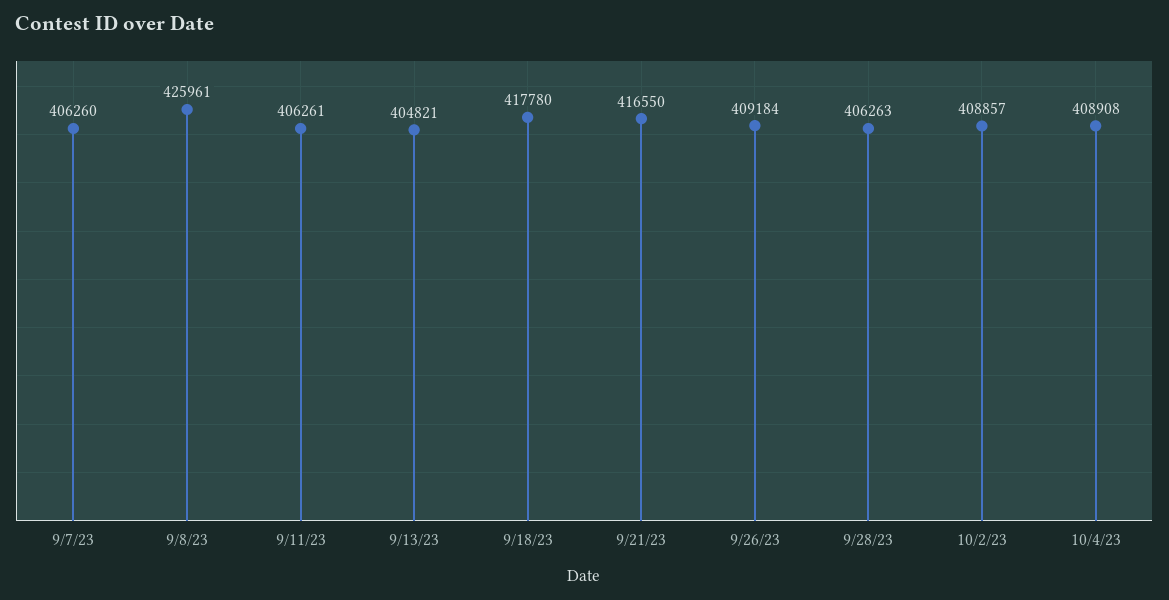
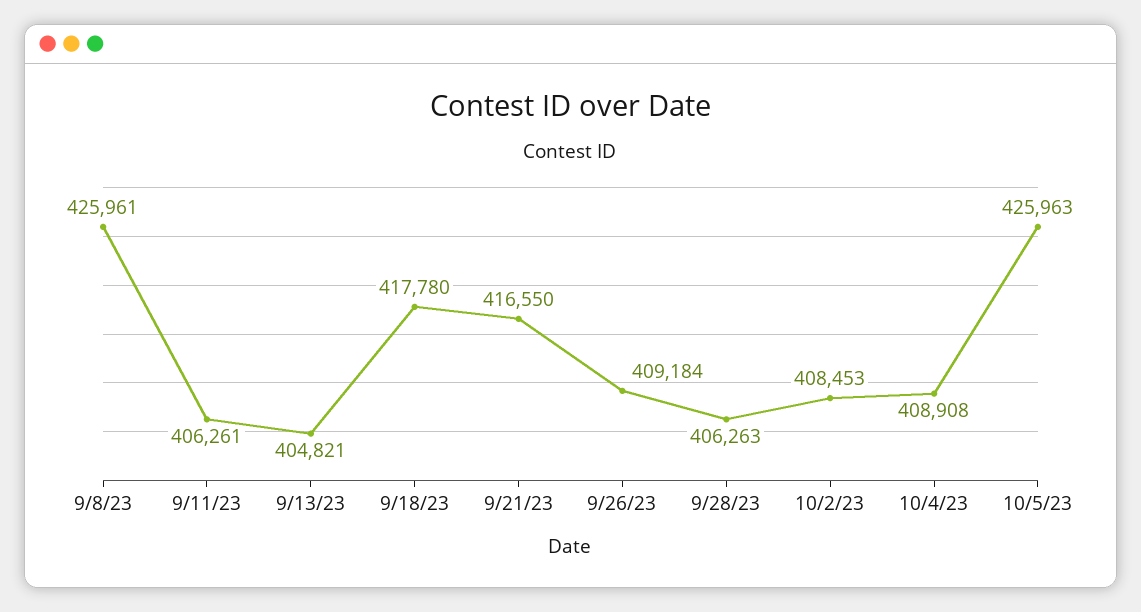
9/7/23: 406260 -> none
10/2/23: 408857 -> 408453
10/5/23: none -> 425963

